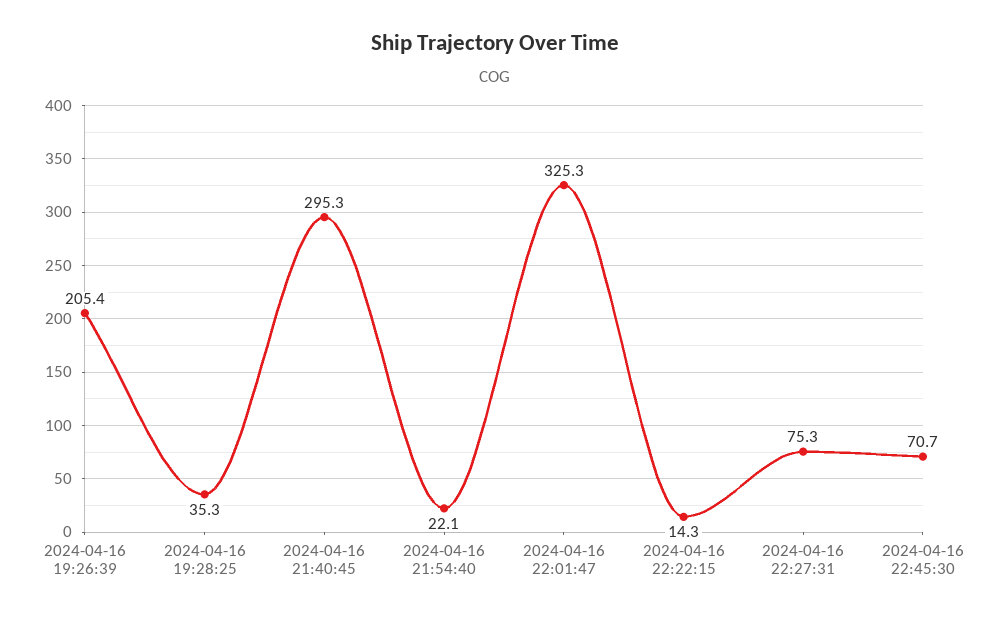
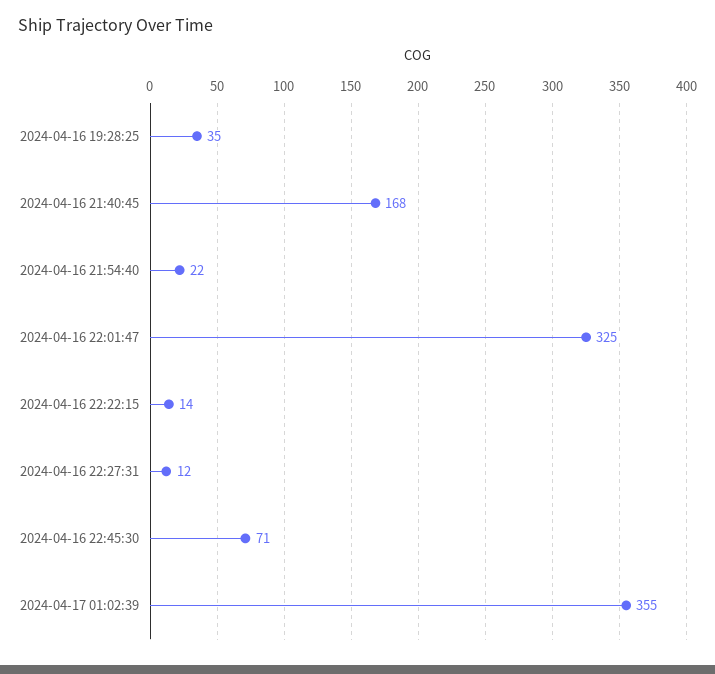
2024-04-16 19:26:39: 205.4 -> none
2024-04-16 21:40:45: 295.3 -> 168
2024-04-16 22:27:31: 75.3 -> 12
2024-04-17 01:02:39: none -> 355

